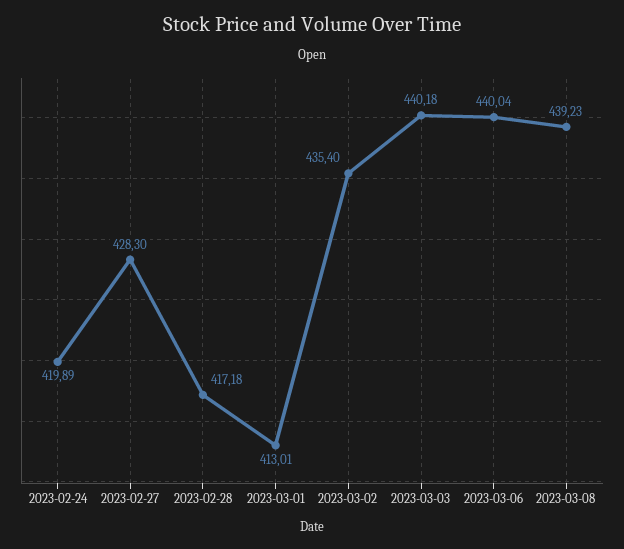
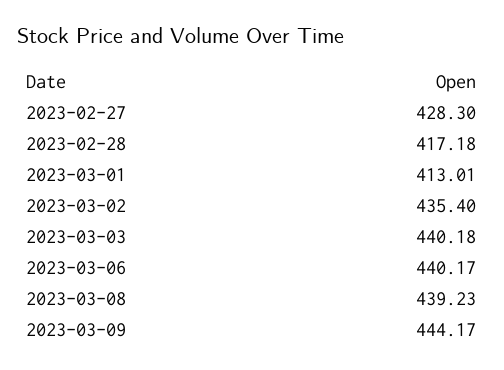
2023-02-24: 419.89 -> none
2023-03-06: 440.04 -> 440.17
2023-03-09: none -> 444.17

